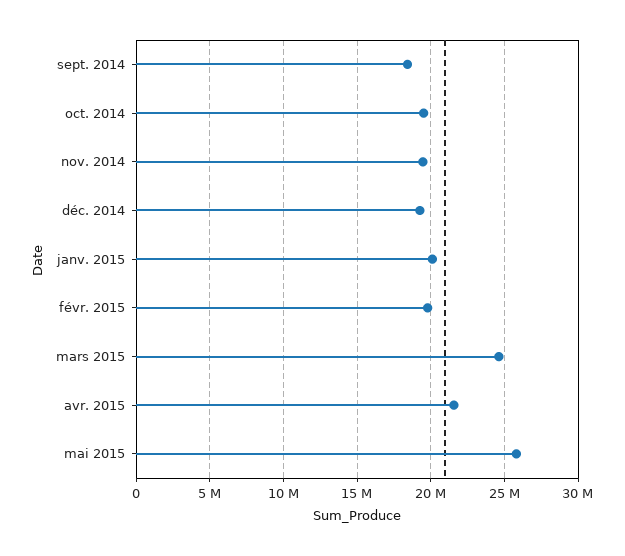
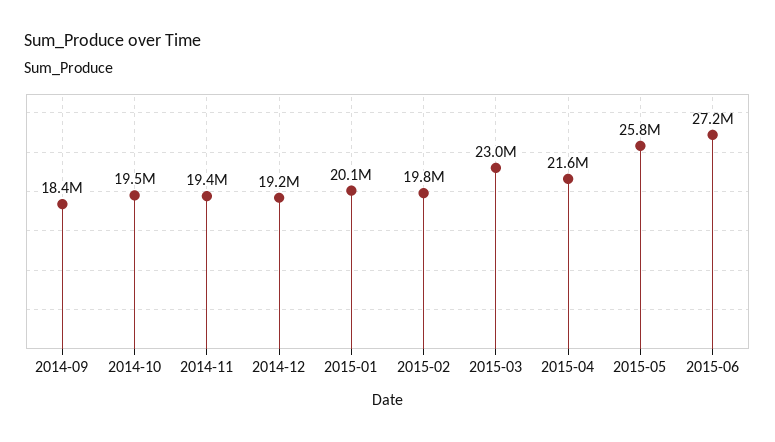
mars 2015: 24500000 -> 23000000
2015-06: none -> 27200000

